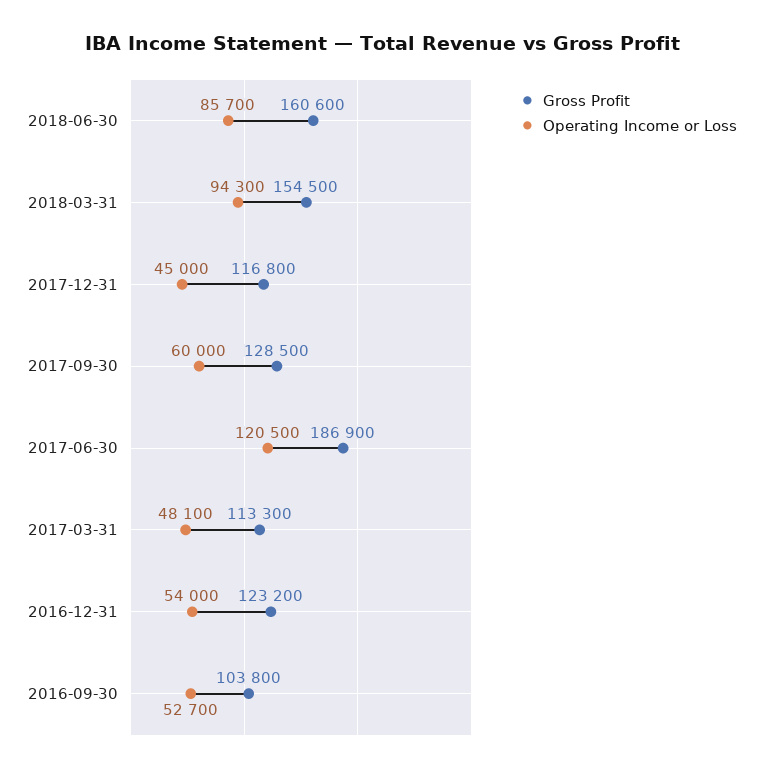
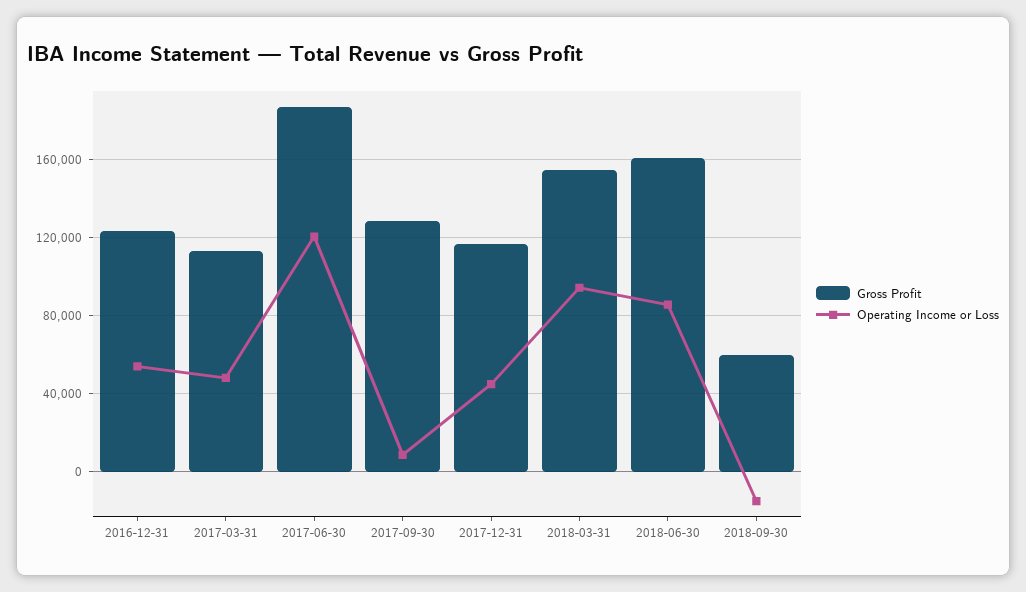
Operating Income or Loss, 2017-09-30: 60000 -> 10000
Gross Profit, 2016-09-30: 103800 -> none
Operating Income or Loss, 2016-09-30: 52700 -> none
Gross Profit, 2018-09-30: none -> 60000
Operating Income or Loss, 2018-09-30: none -> -15000

